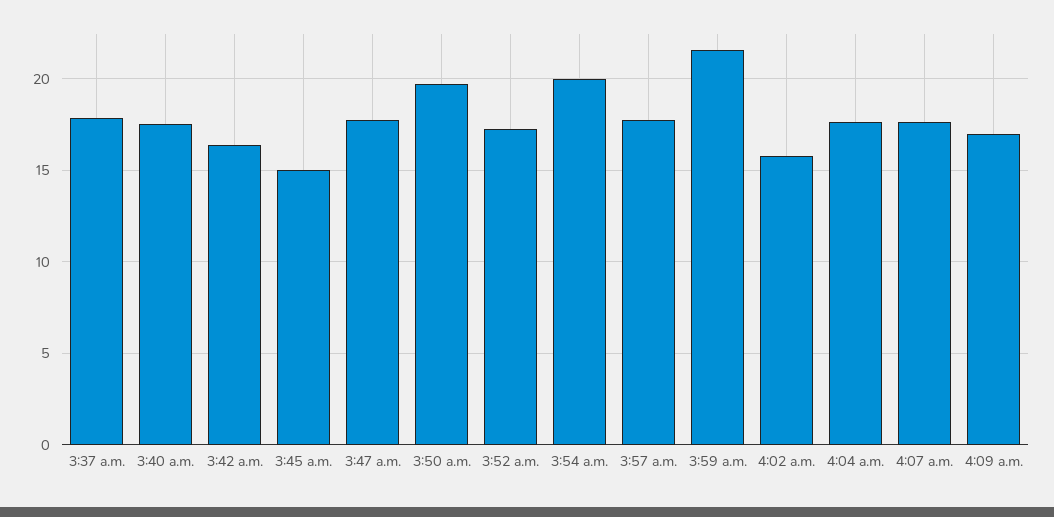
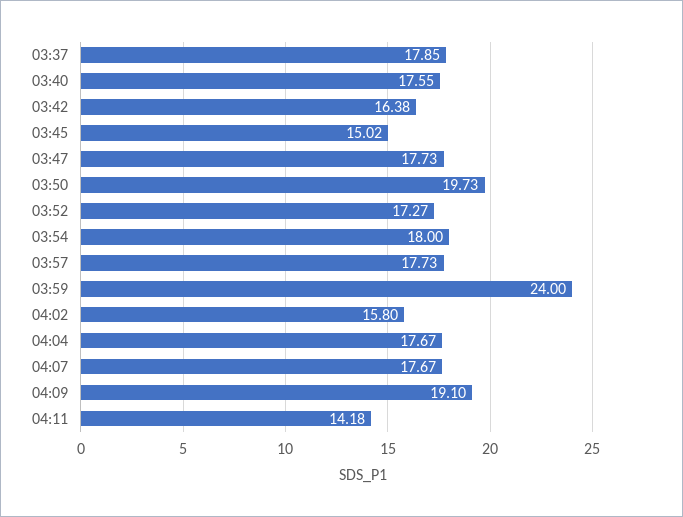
3:54 a.m.: 20 -> 18
3:59 a.m.: 21.5 -> 24
4:09 a.m.: 17 -> 19.1
04:11: none -> 14.18

